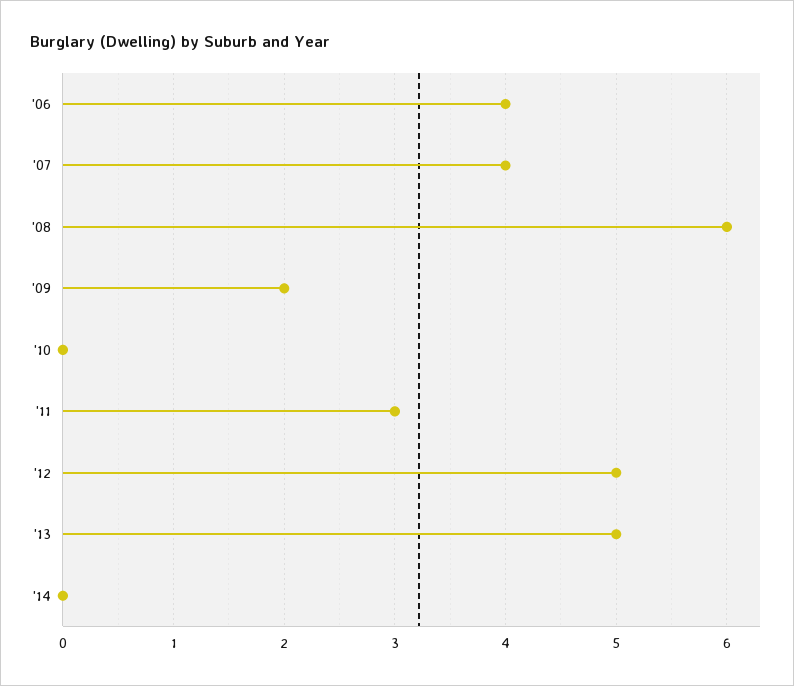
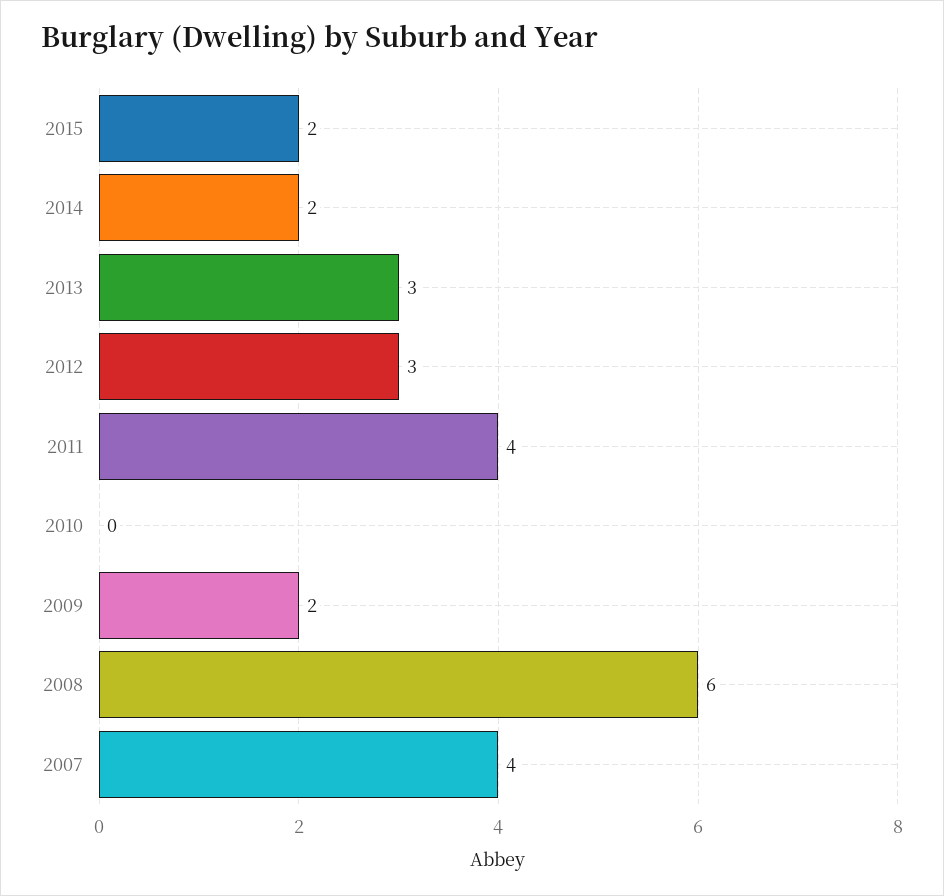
'06: 4 -> none
'11: 3 -> 4
'12: 5 -> 3
'13: 5 -> 3
'14: 0 -> 2
2015: none -> 2

